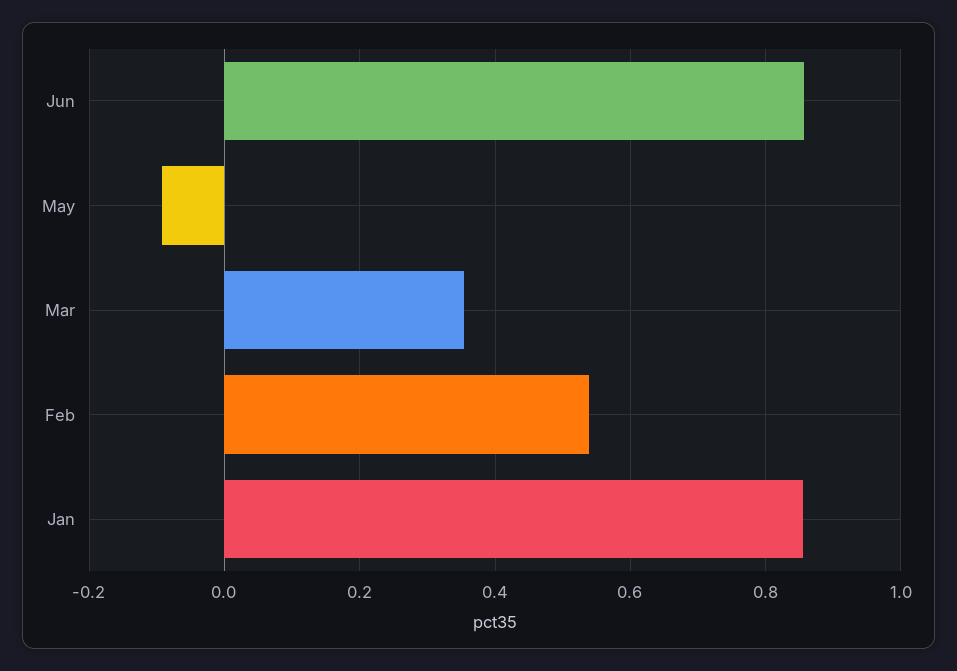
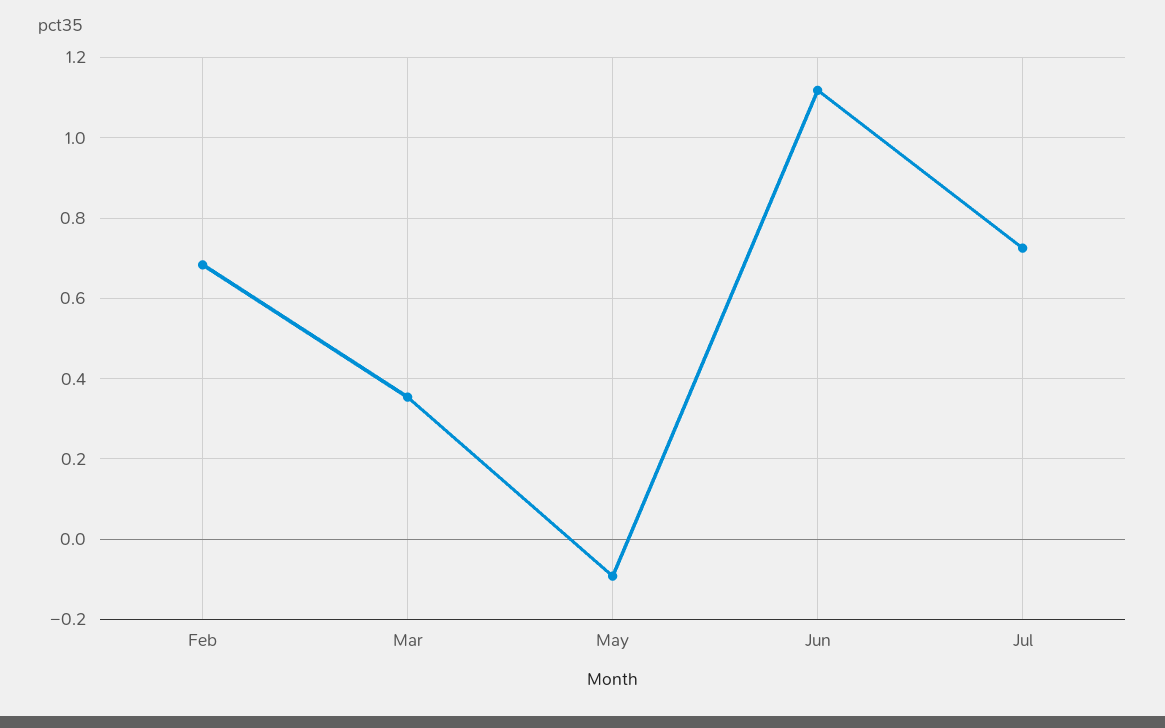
Jun: 0.86 -> 1.12
Feb: 0.54 -> 0.68
Jan: 0.86 -> none
Jul: none -> 0.72

